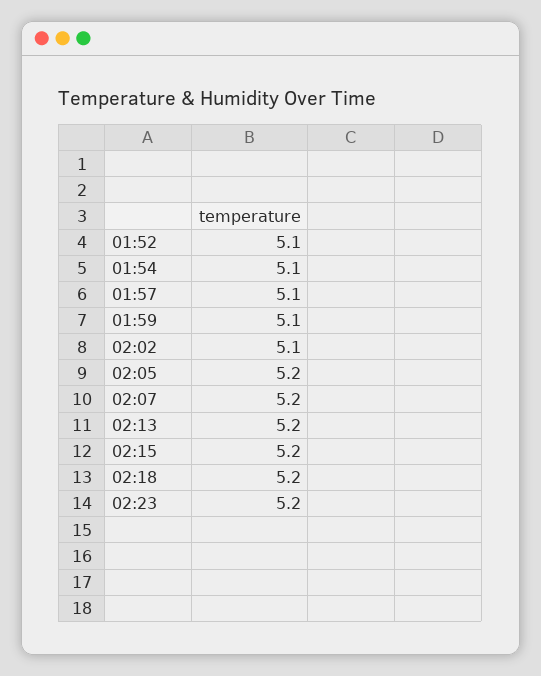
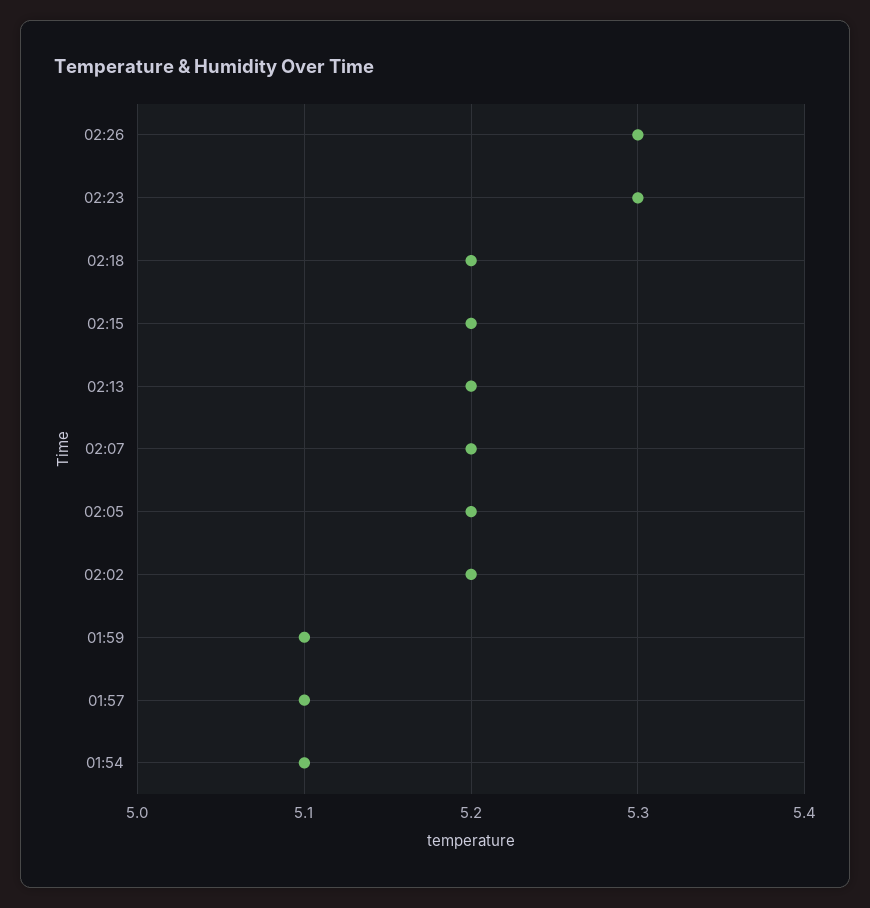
01:52: 5.1 -> none
02:02: 5.1 -> 5.2
02:23: 5.2 -> 5.3
02:26: none -> 5.3

